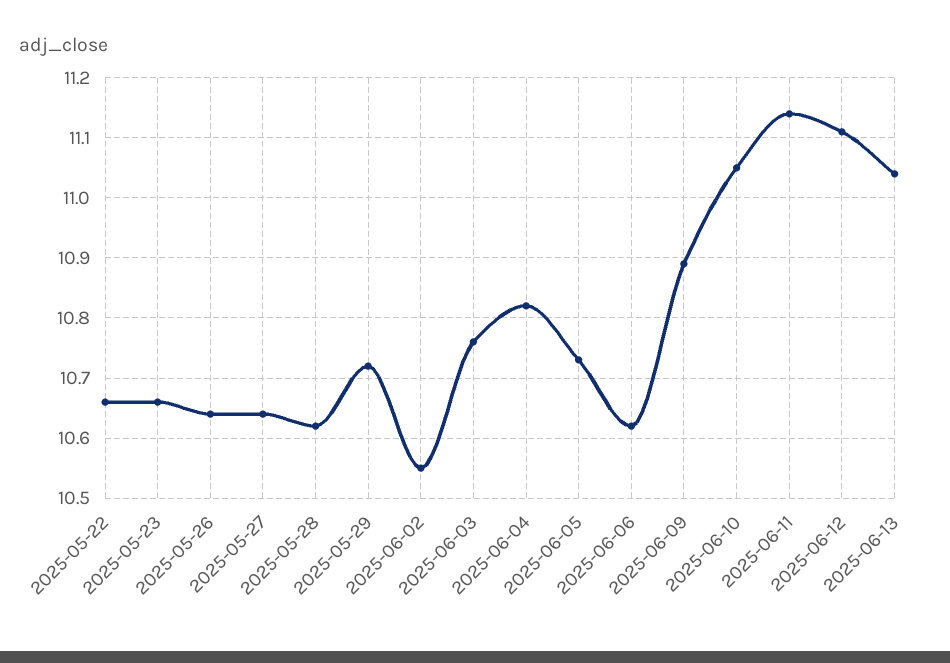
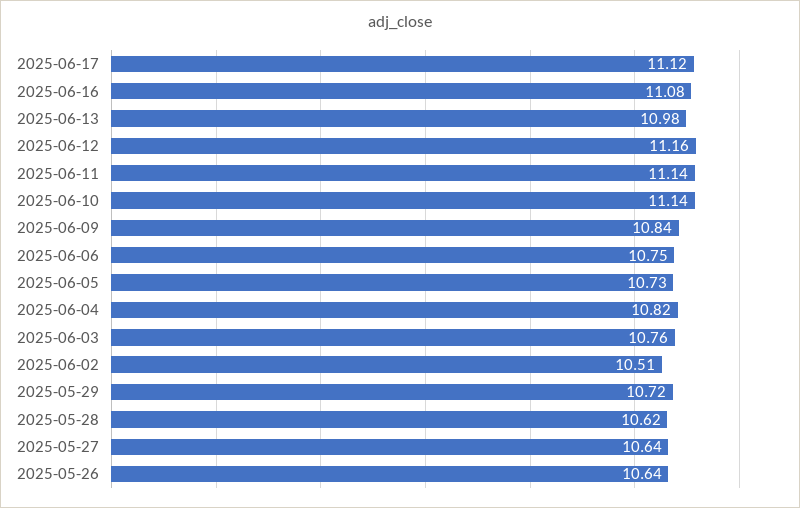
2025-05-22: 10.66 -> none
2025-05-23: 10.66 -> none
2025-06-02: 10.55 -> 10.51
2025-06-06: 10.62 -> 10.75
2025-06-09: 10.89 -> 10.84
2025-06-10: 11.05 -> 11.14
2025-06-12: 11.11 -> 11.16
2025-06-13: 11.04 -> 10.98
2025-06-17: none -> 11.12
2025-06-16: none -> 11.08

